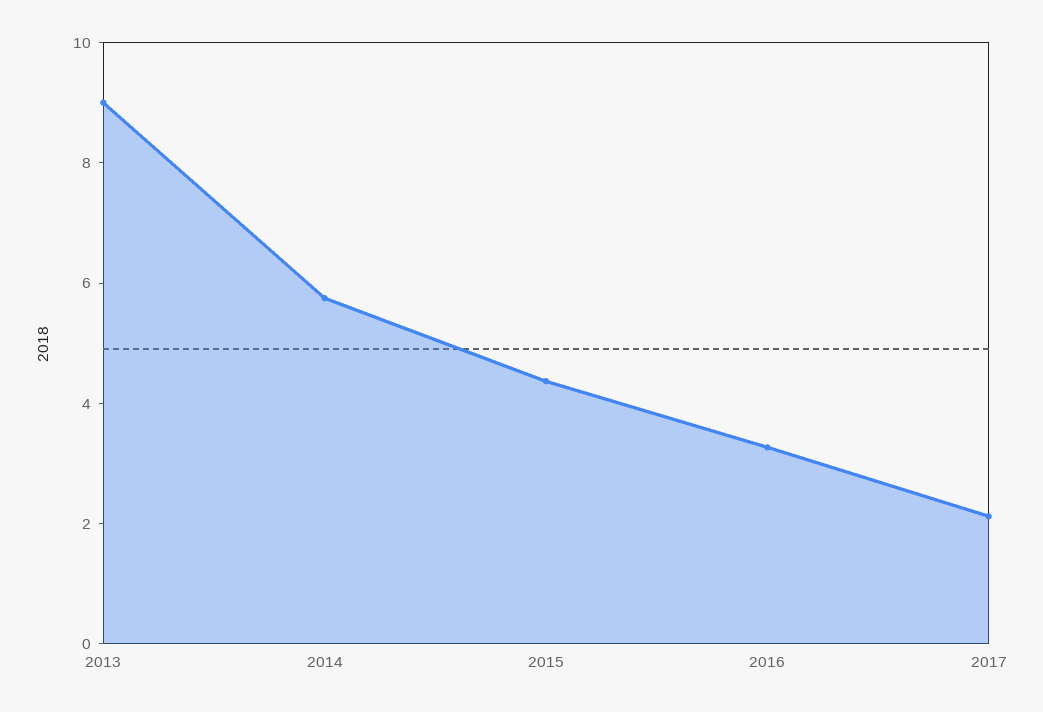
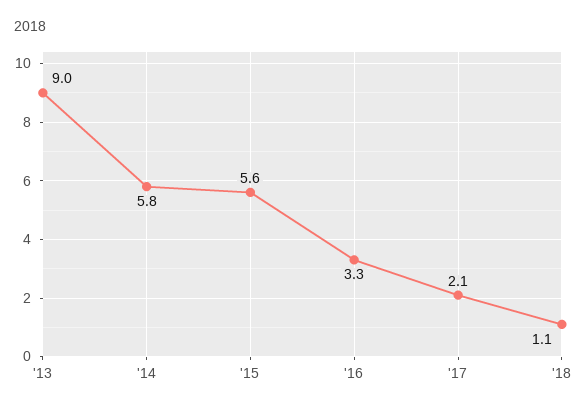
2015: 4.5 -> 5.6
'18: none -> 1.1

